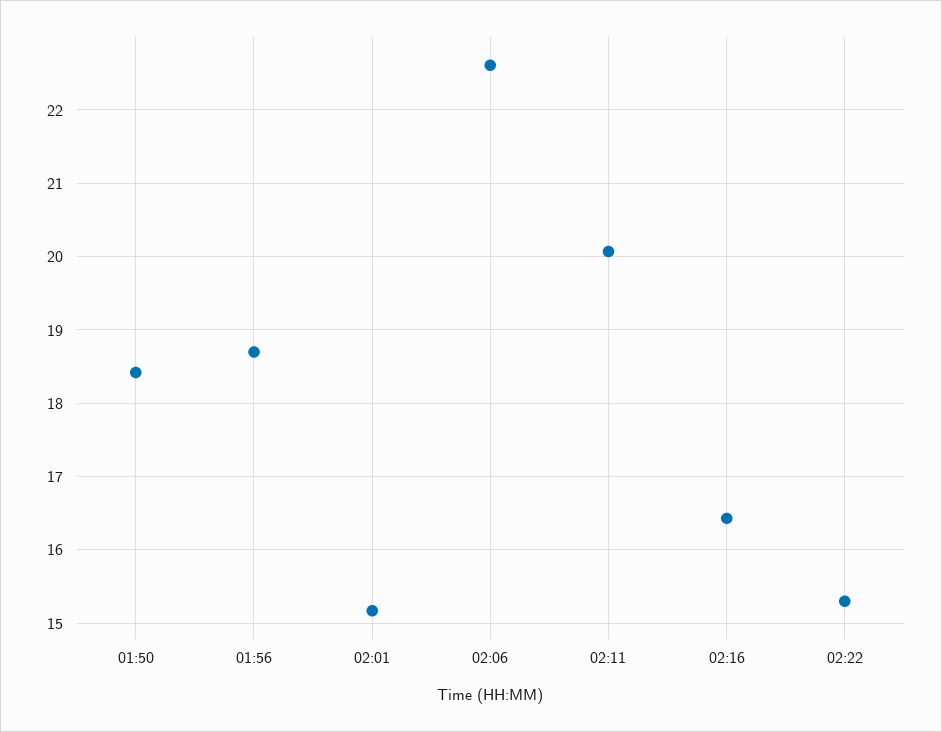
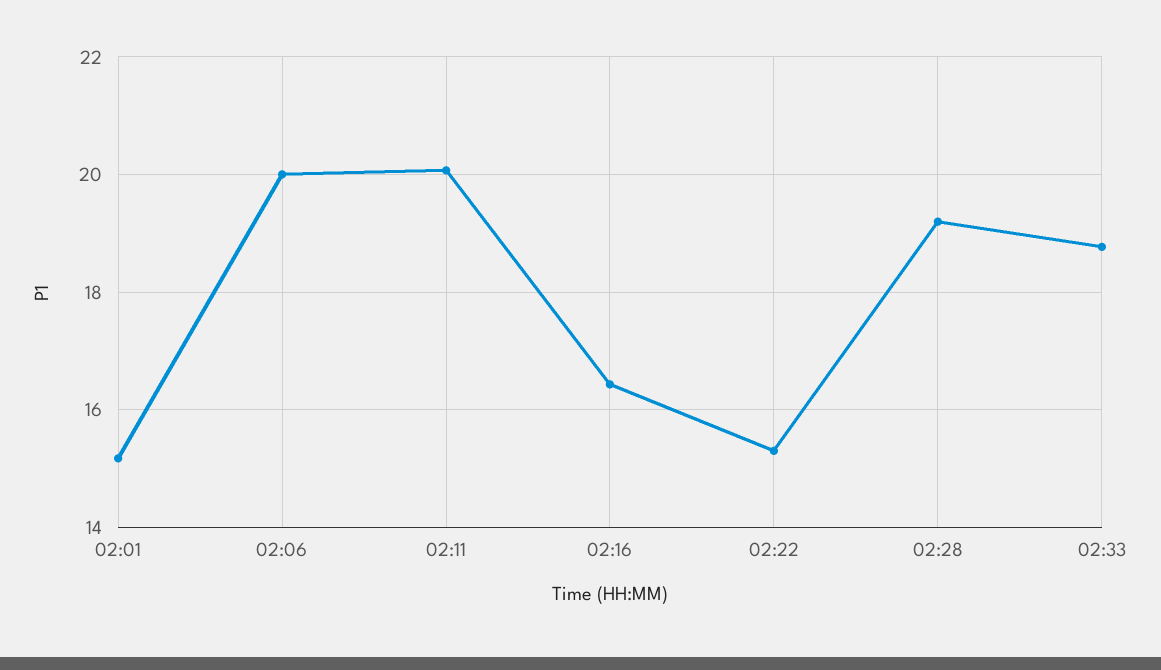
01:50: 18.4 -> none
01:56: 18.7 -> none
02:06: 22.6 -> 20
02:28: none -> 19.2
02:33: none -> 18.8

